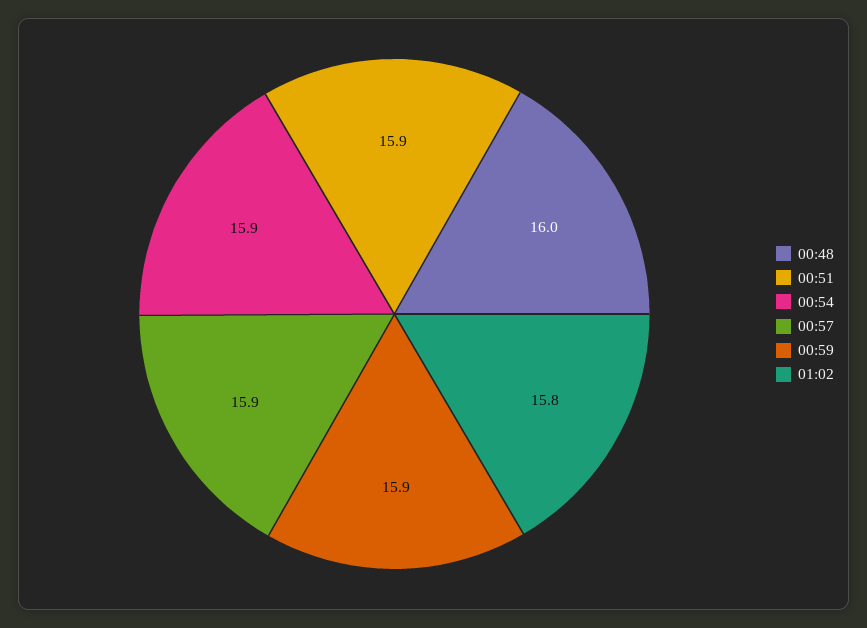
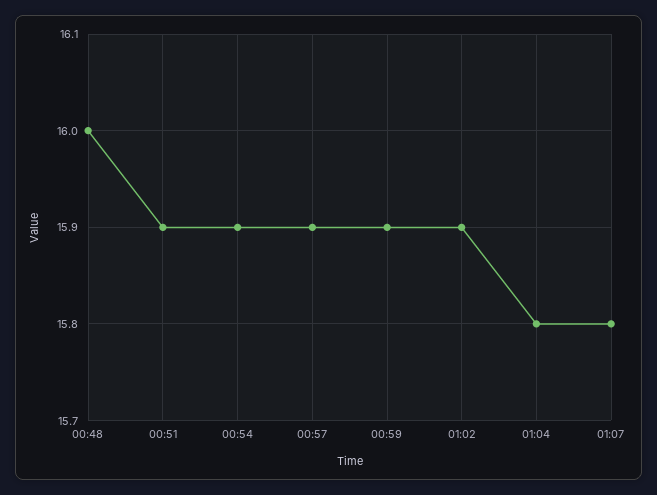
01:02: 15.8 -> 15.9
01:04: none -> 15.8
01:07: none -> 15.8

